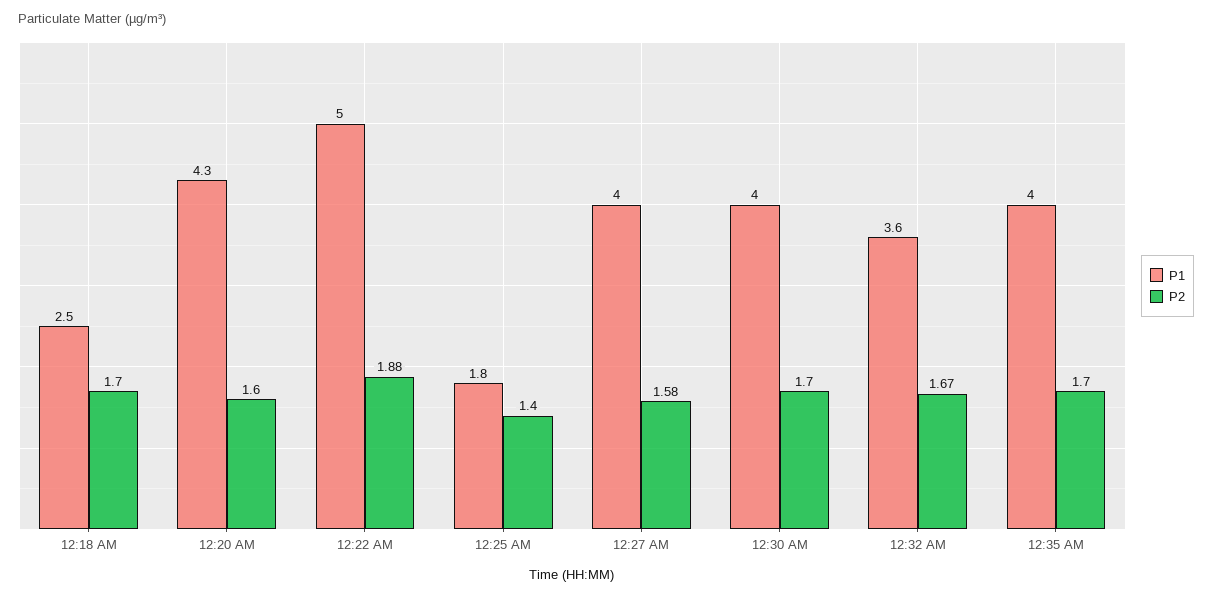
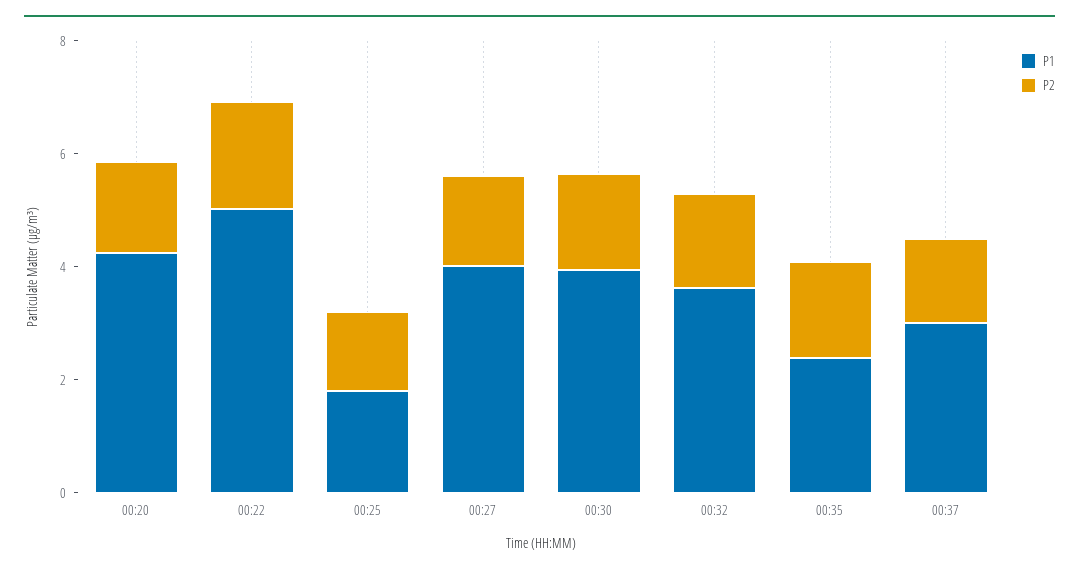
P1, 12:18 AM: 2.5 -> none
P2, 12:18 AM: 1.7 -> none
P1, 12:35 AM: 4 -> 2.5
P1, 00:37: none -> 3
P2, 00:37: none -> 1.5

